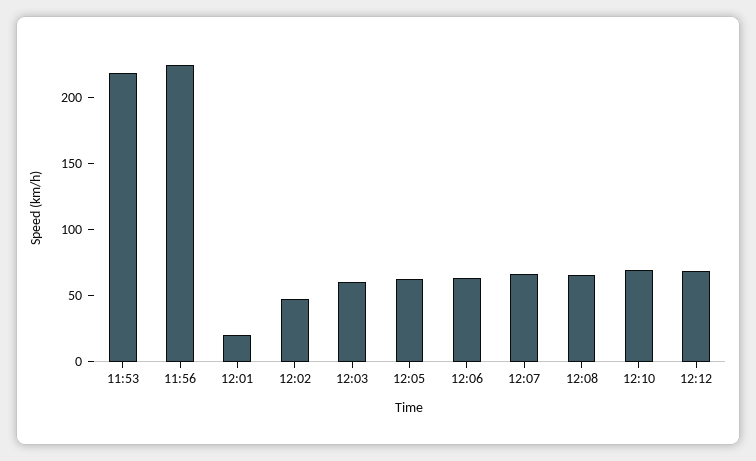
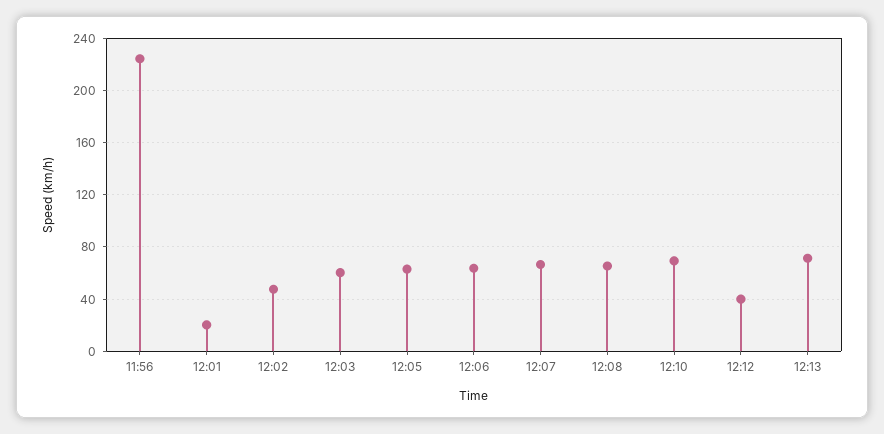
11:53: 220 -> none
12:12: 70 -> 40
12:13: none -> 70

